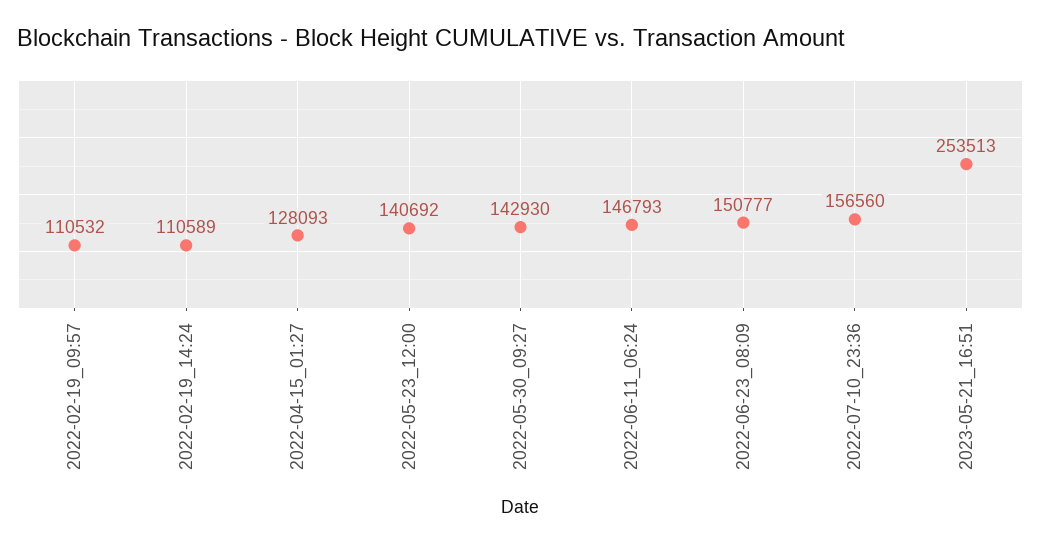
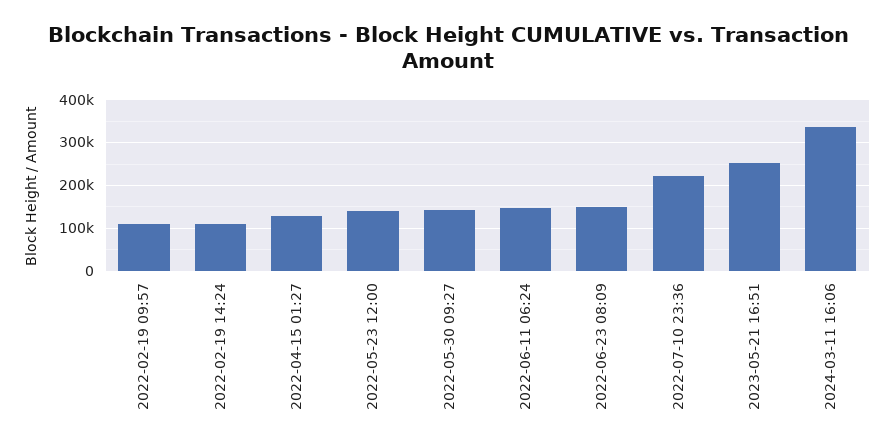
2022-07-10_23:36: 156560 -> 220000
2024-03-11 16:06: none -> 340000

